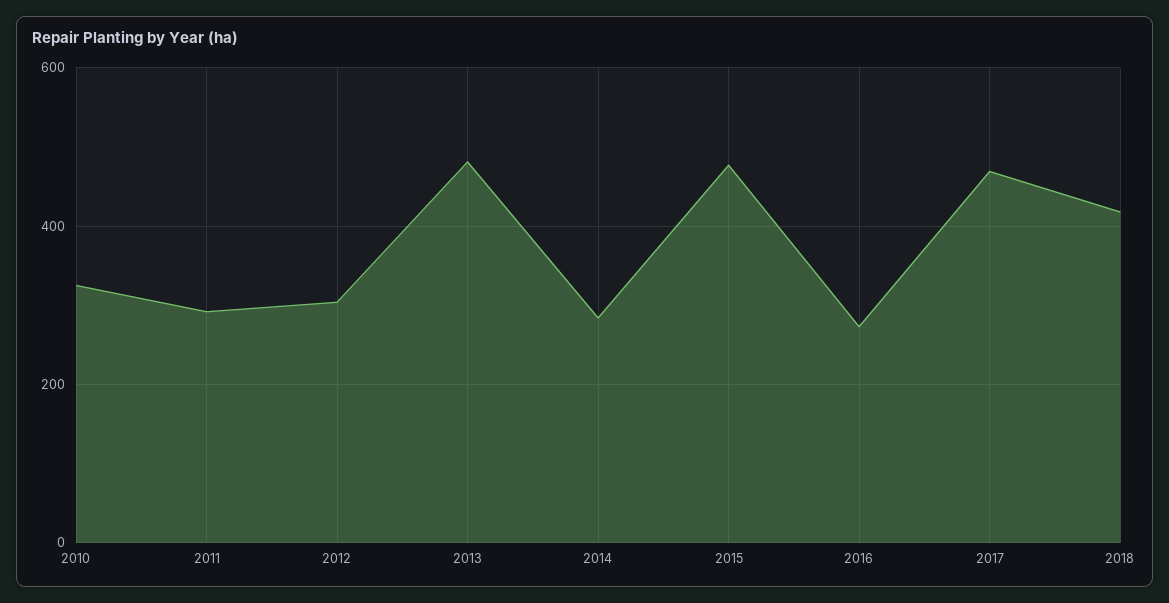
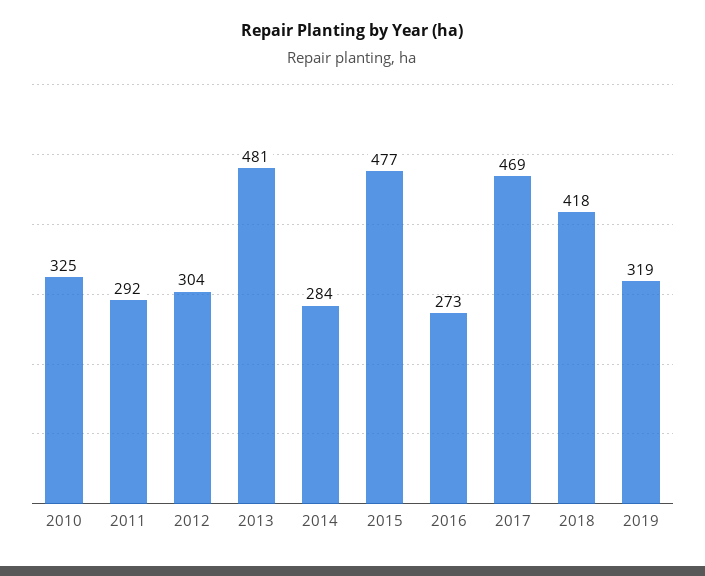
2019: none -> 319

